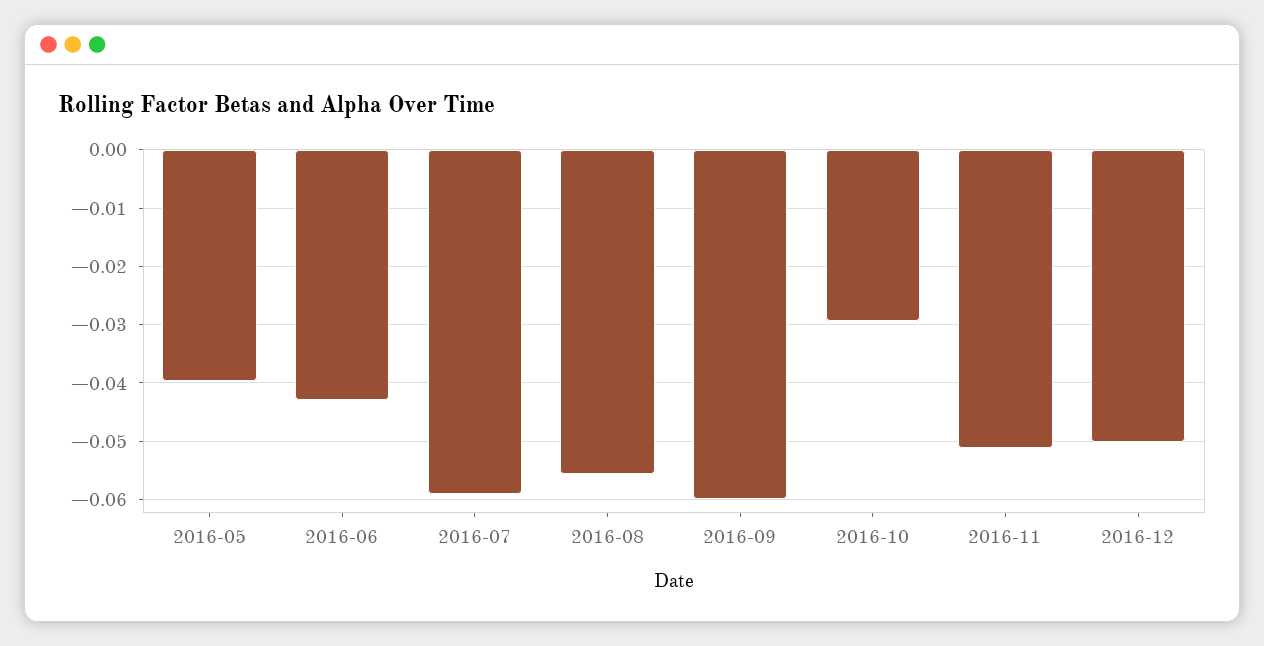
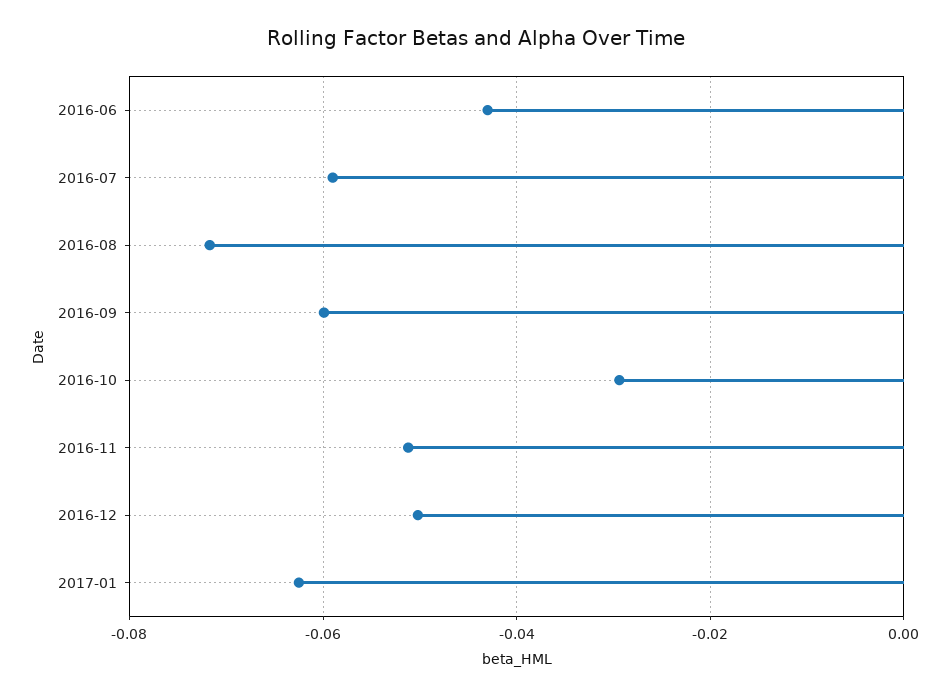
2016-05: -0.04 -> none
2016-08: -0.056 -> -0.072
2017-01: none -> -0.062

